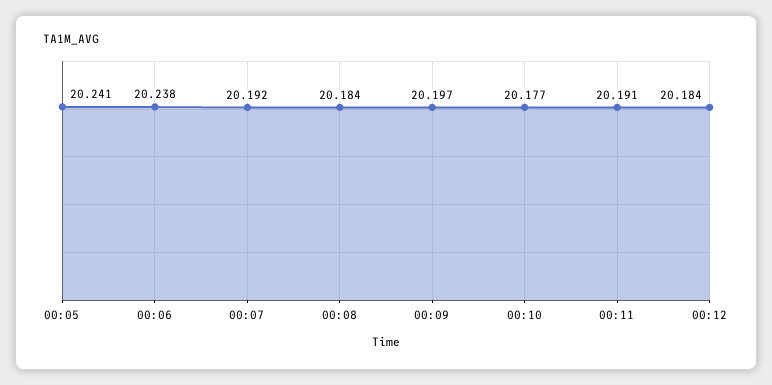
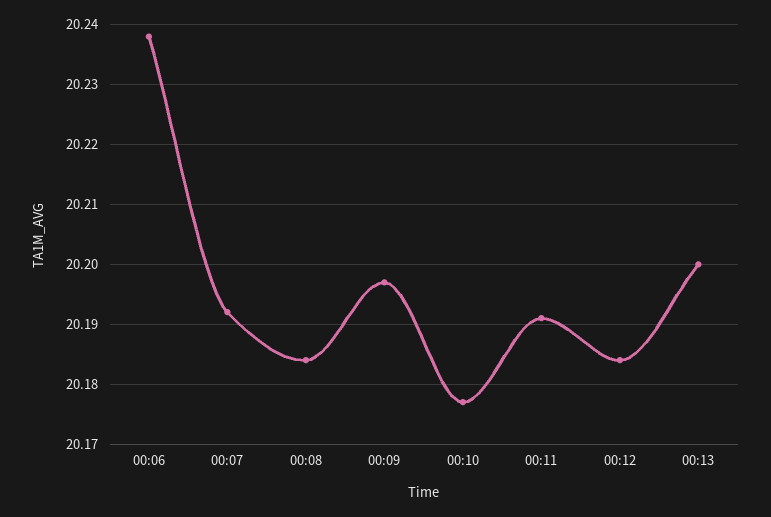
00:05: 20.241 -> none
00:13: none -> 20.2

